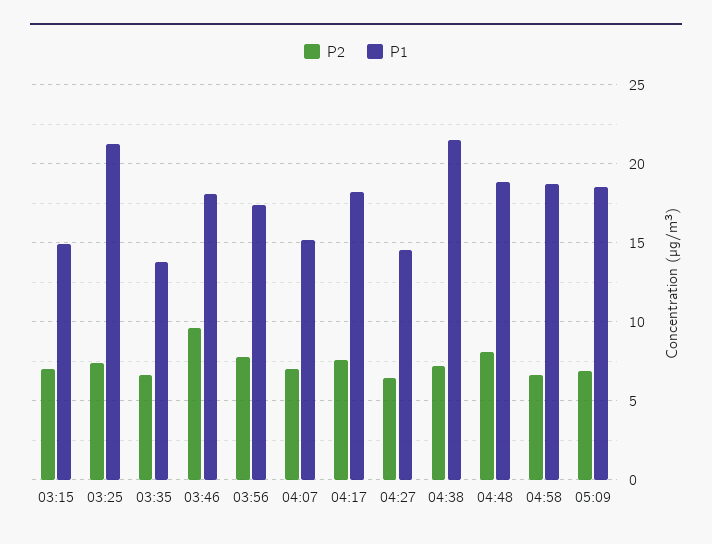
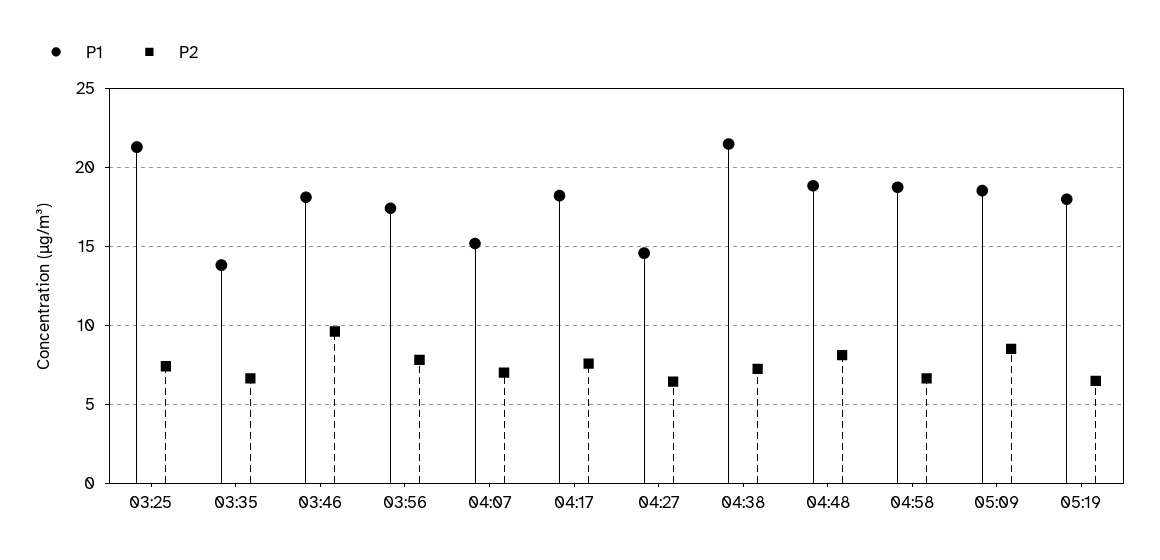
P2, 03:15: 7 -> none
P1, 03:15: 15 -> none
P2, 05:09: 7 -> 8.5
P1, 05:19: none -> 18
P2, 05:19: none -> 6.5

